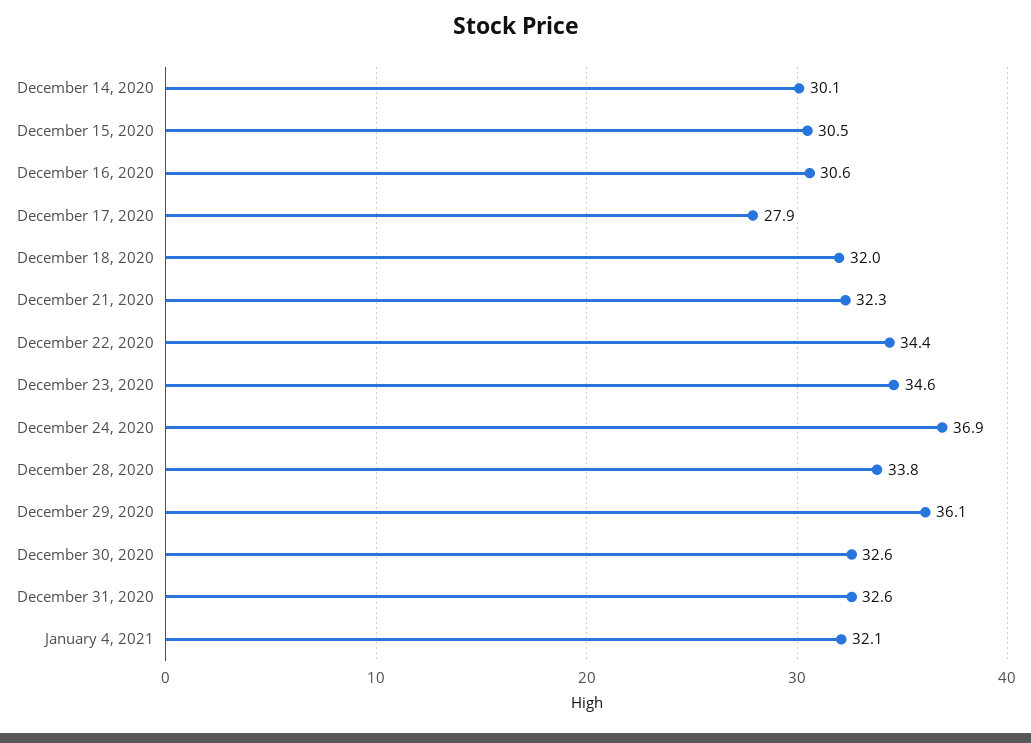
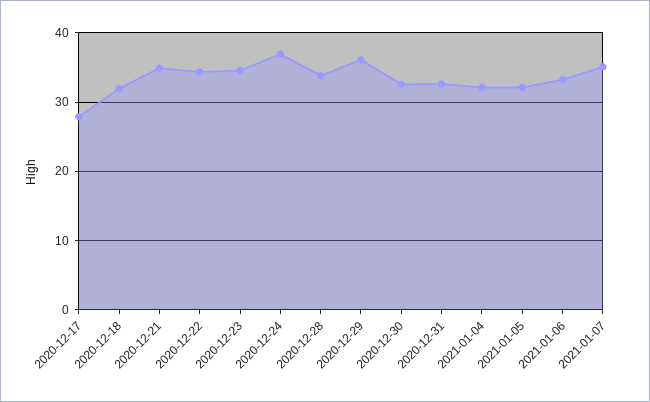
December 14, 2020: 30.1 -> none
December 15, 2020: 30.5 -> none
December 16, 2020: 30.6 -> none
December 21, 2020: 32.3 -> 35
2021-01-05: none -> 32
2021-01-06: none -> 33
2021-01-07: none -> 35

